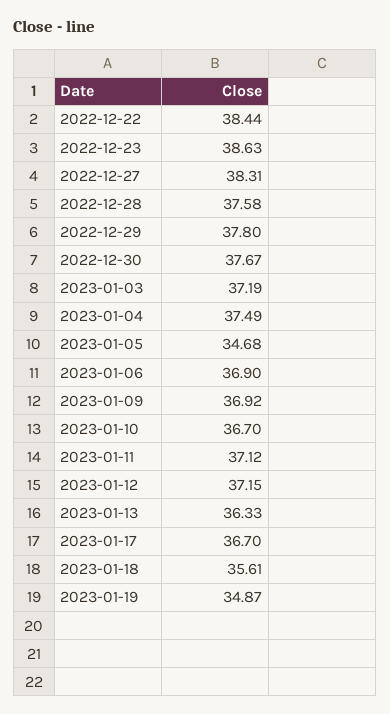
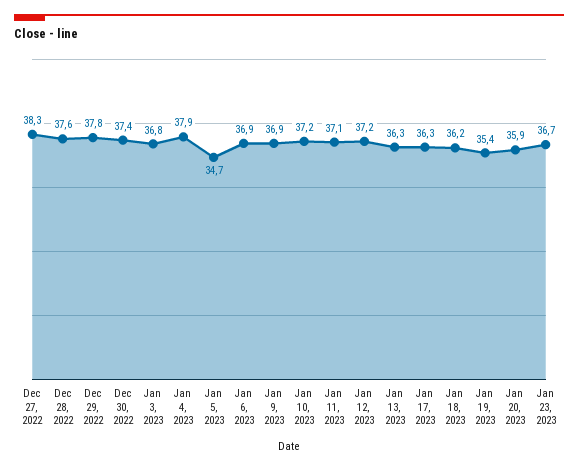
2022-12-22: 38.44 -> none
2022-12-23: 38.63 -> none
2022-12-30: 37.67 -> 37.4
2023-01-03: 37.19 -> 36.8
2023-01-04: 37.49 -> 37.9
2023-01-10: 36.7 -> 37.2
2023-01-17: 36.7 -> 36.3
2023-01-18: 35.61 -> 36.2
2023-01-19: 34.87 -> 35.4
Jan 20, 2023: none -> 35.9
Jan 23, 2023: none -> 36.7

